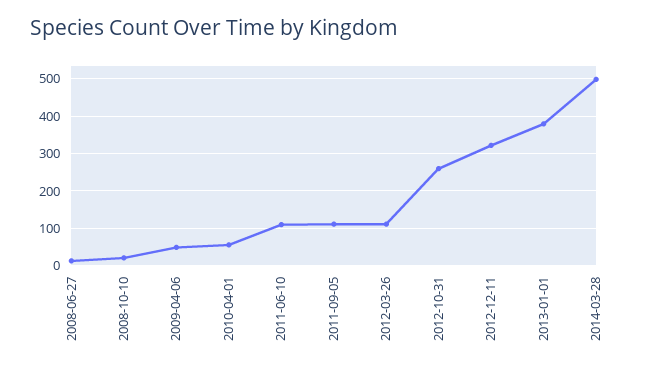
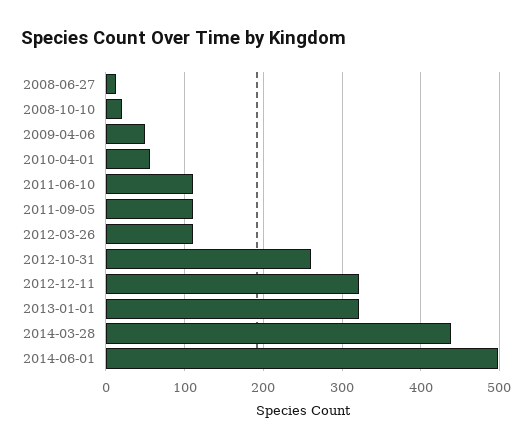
2013-01-01: 380 -> 320
2014-03-28: 500 -> 440
2014-06-01: none -> 500

